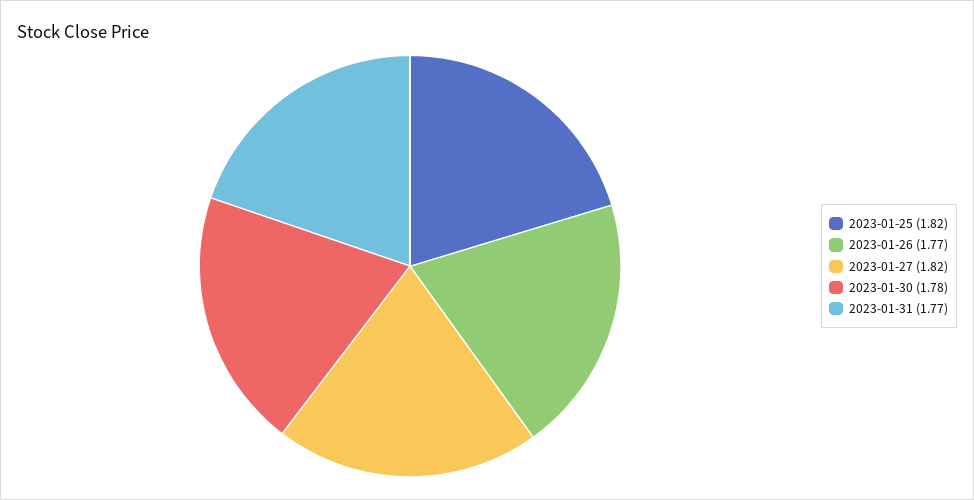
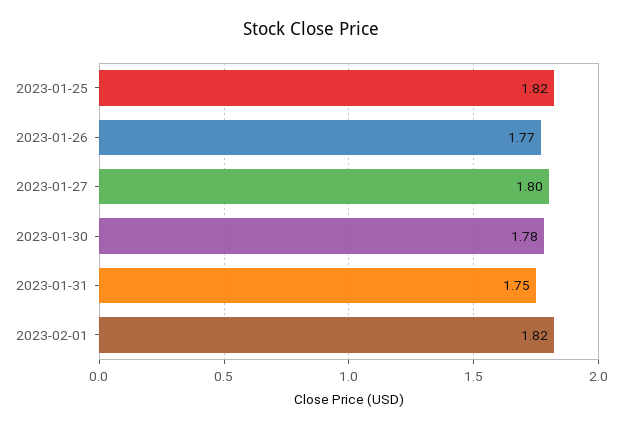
2023-01-27: 1.82 -> 1.8
2023-01-31: 1.77 -> 1.75
2023-02-01: none -> 1.82

